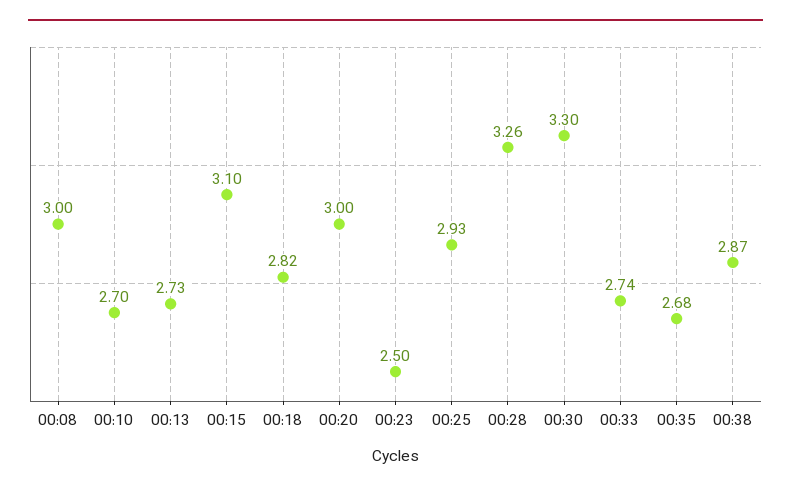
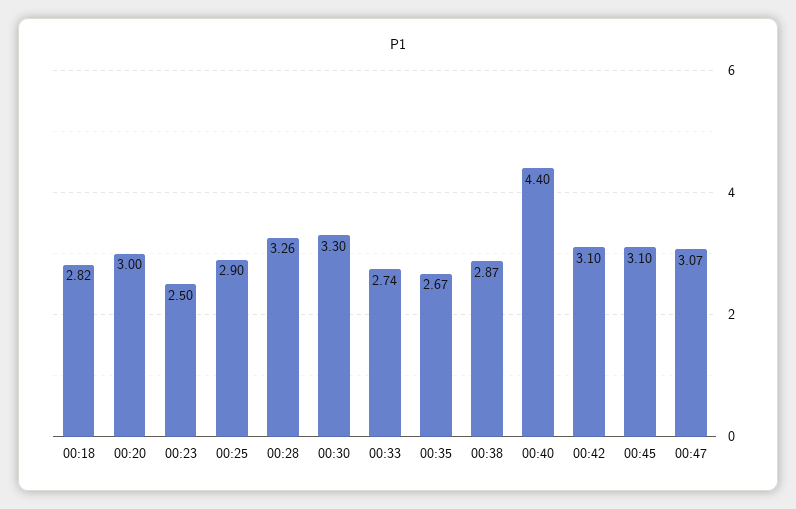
00:08: 3 -> none
00:10: 2.7 -> none
00:13: 2.73 -> none
00:15: 3.1 -> none
00:25: 2.93 -> 2.9
00:35: 2.68 -> 2.67
00:40: none -> 4.4
00:42: none -> 3.1
00:45: none -> 3.1
00:47: none -> 3.07

